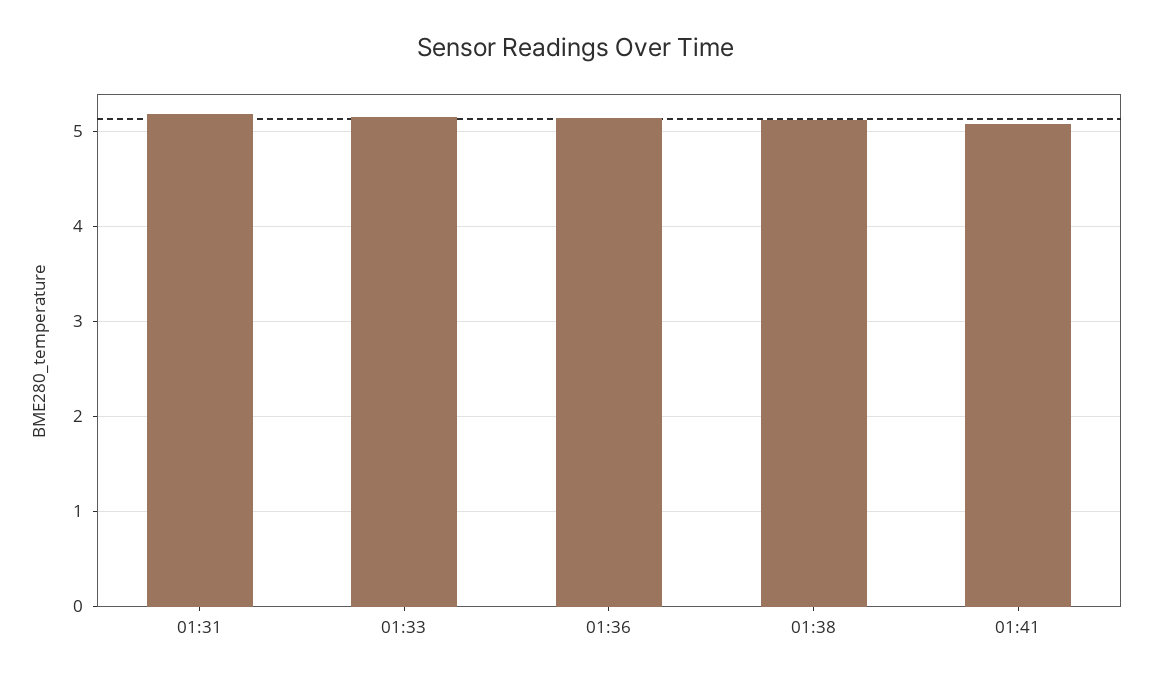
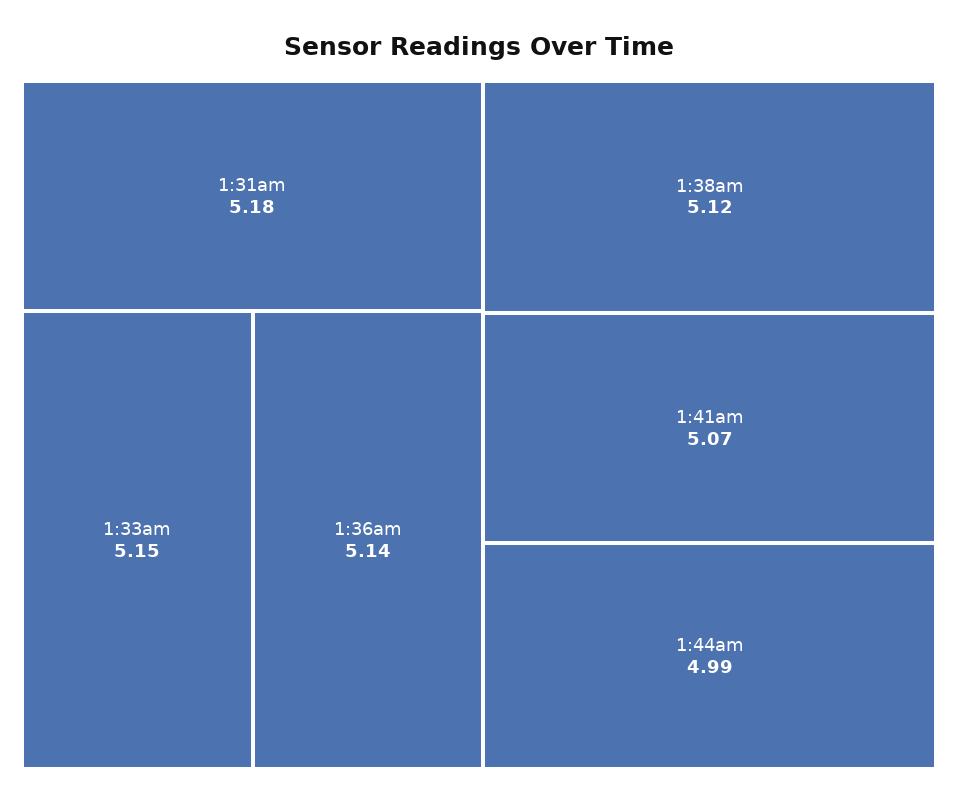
1:44am: none -> 4.99

